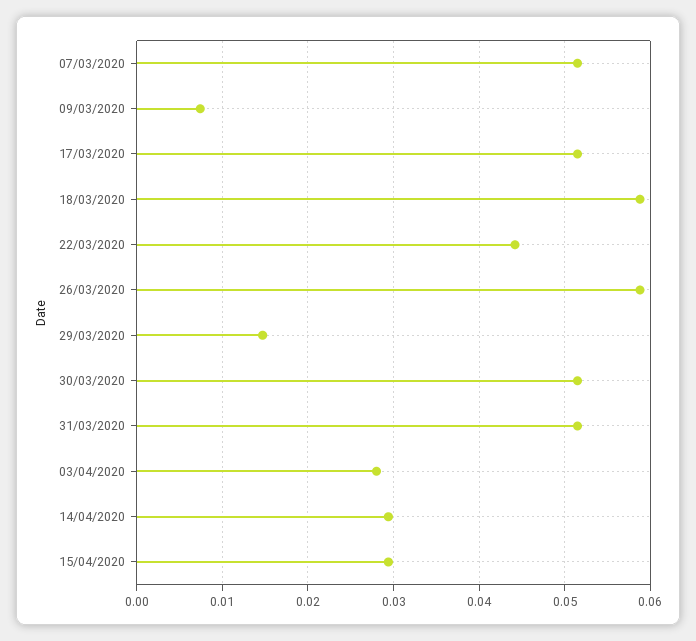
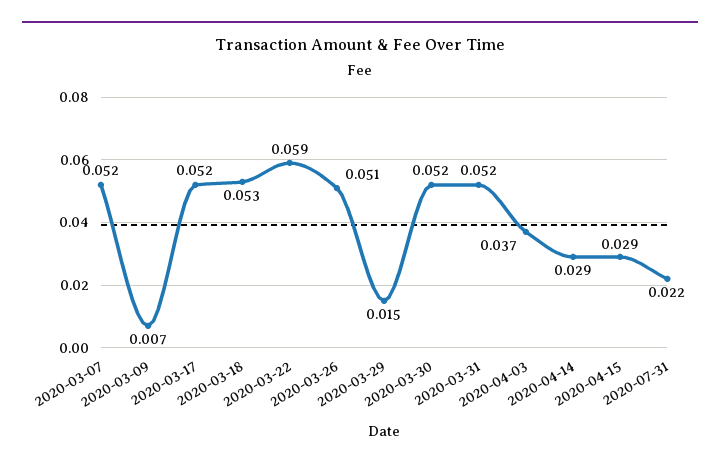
18/03/2020: 0.059 -> 0.053
22/03/2020: 0.044 -> 0.059
26/03/2020: 0.059 -> 0.051
03/04/2020: 0.028 -> 0.037
2020-07-31: none -> 0.022

